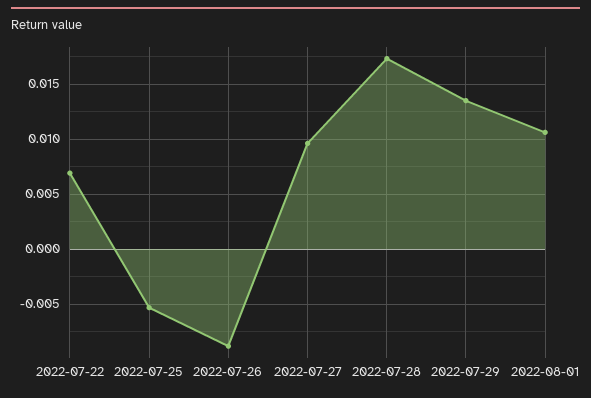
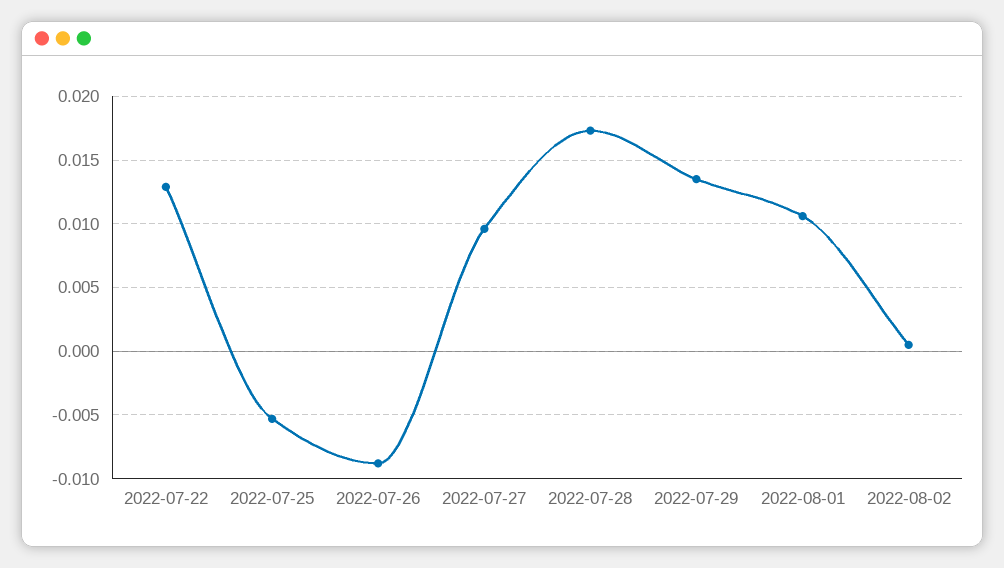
2022-07-22: 0.007 -> 0.013
2022-08-02: none -> 0.0005

